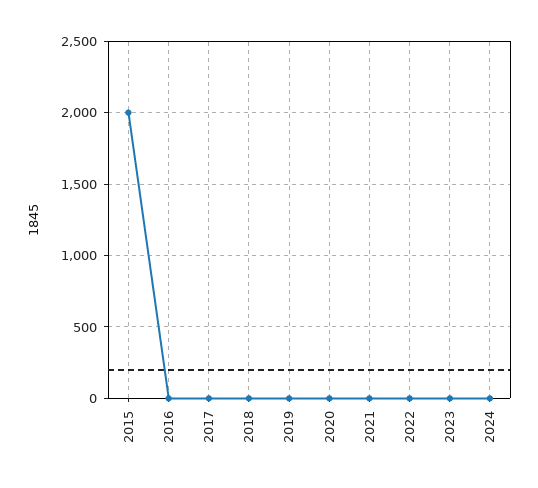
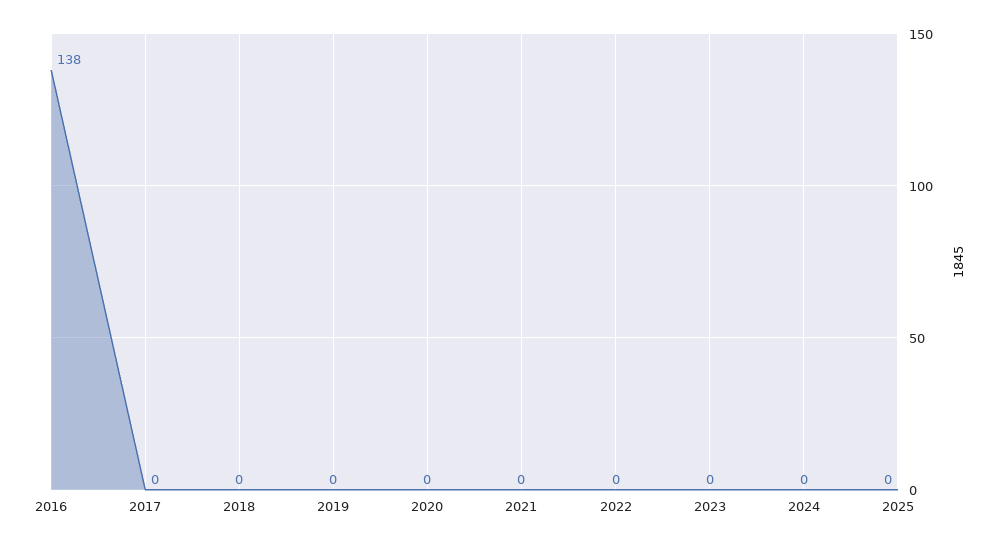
2015: 2000 -> none
2016: 0 -> 138
2025: none -> 0

